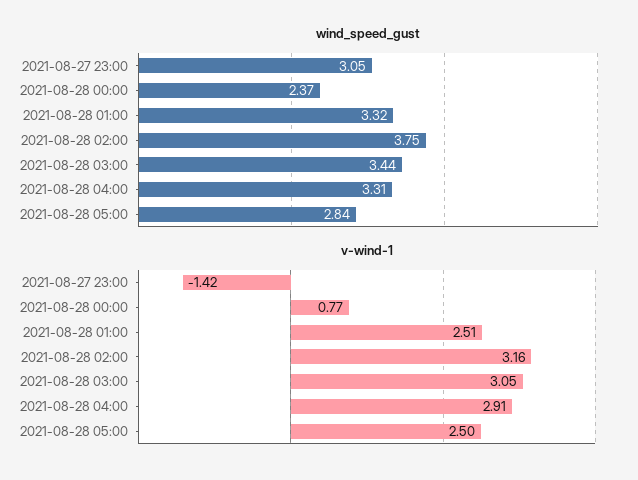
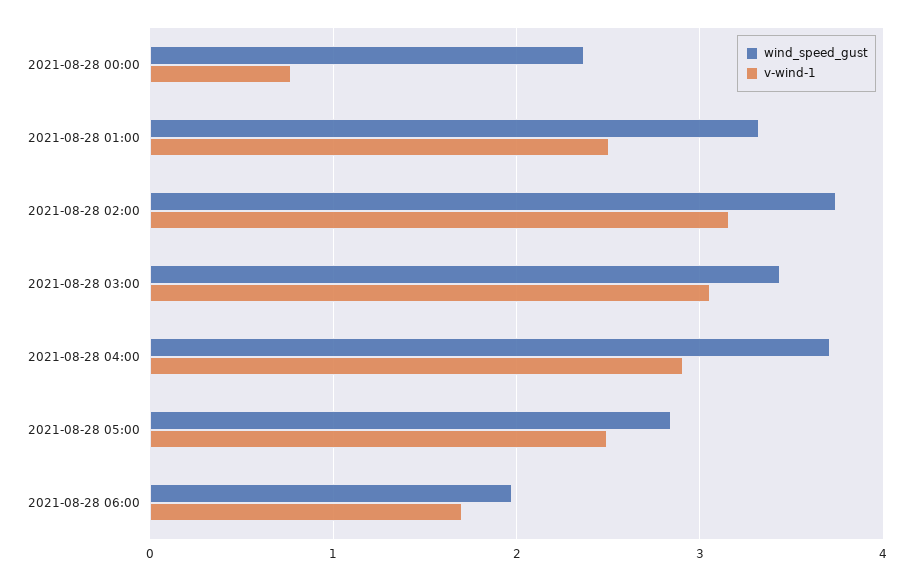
wind_speed_gust, 2021-08-27 23:00: 3.05 -> none
wind_speed_gust, 2021-08-28 04:00: 3.31 -> 3.7
v-wind-1, 2021-08-27 23:00: -1.42 -> none
wind_speed_gust, 2021-08-28 06:00: none -> 2
v-wind-1, 2021-08-28 06:00: none -> 1.7

